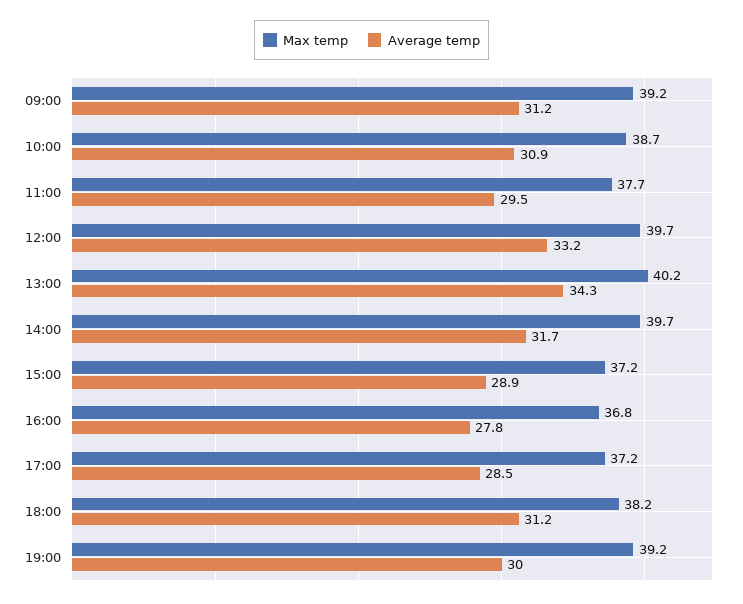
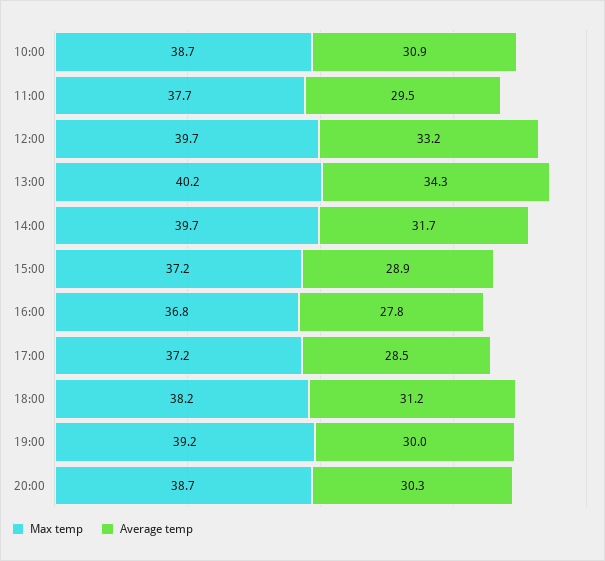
Max temp, 09:00: 39.2 -> none
Average temp, 09:00: 31.2 -> none
Max temp, 20:00: none -> 38.7
Average temp, 20:00: none -> 30.3

